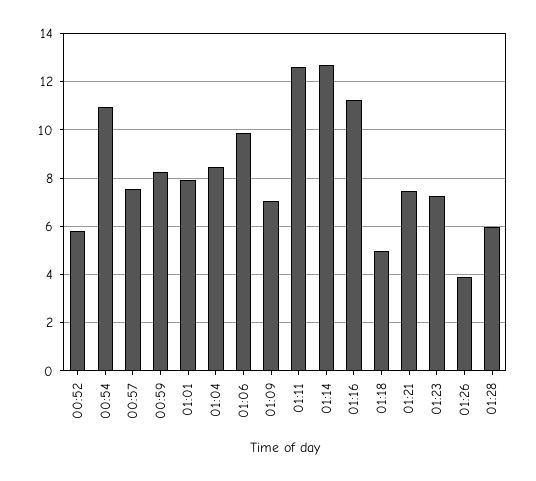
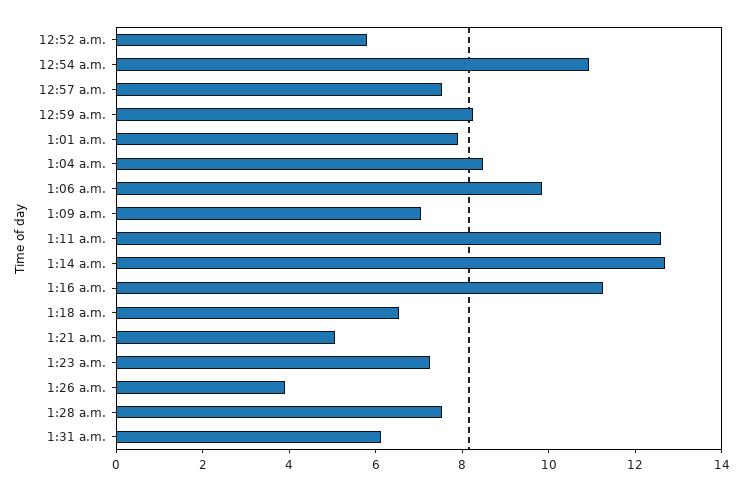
01:18: 5 -> 6.5
01:21: 7.5 -> 5
01:28: 6 -> 7.5
1:31 a.m.: none -> 6

